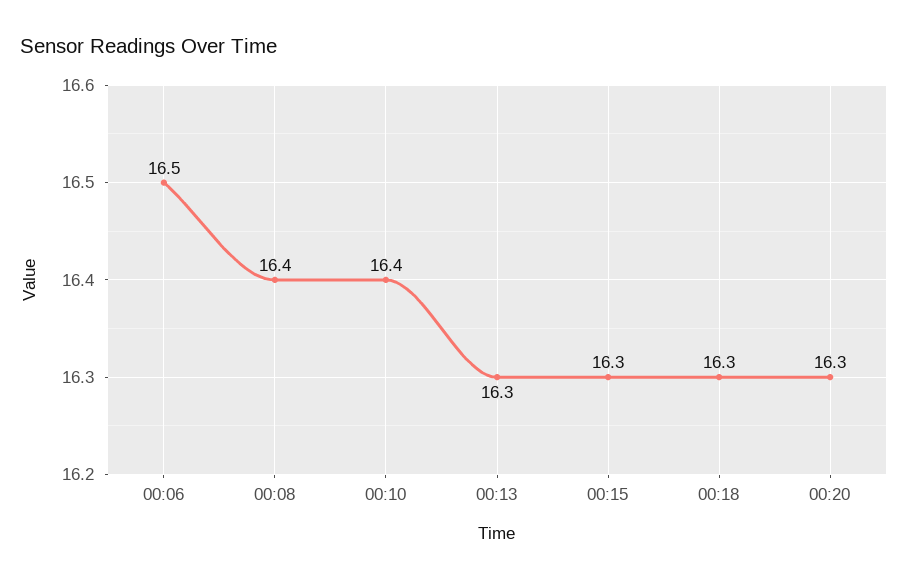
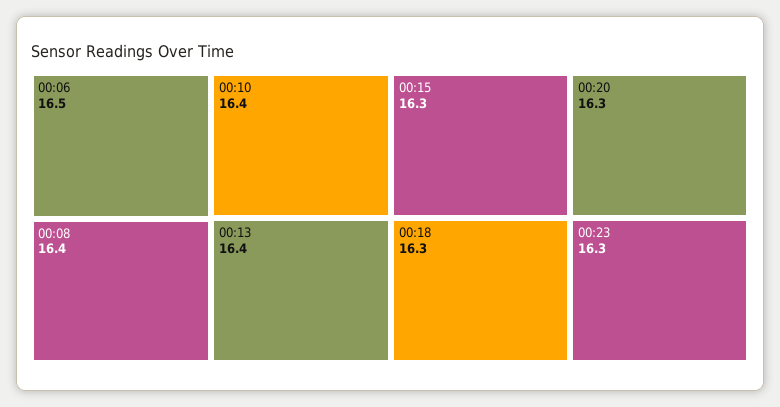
00:13: 16.3 -> 16.4
00:23: none -> 16.3

